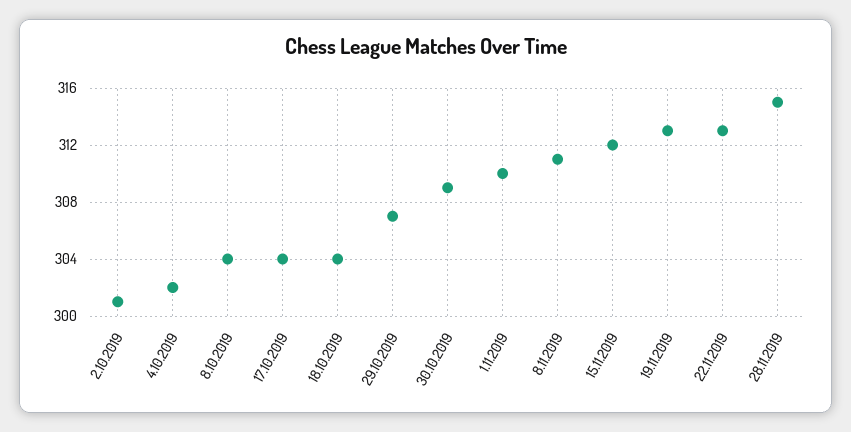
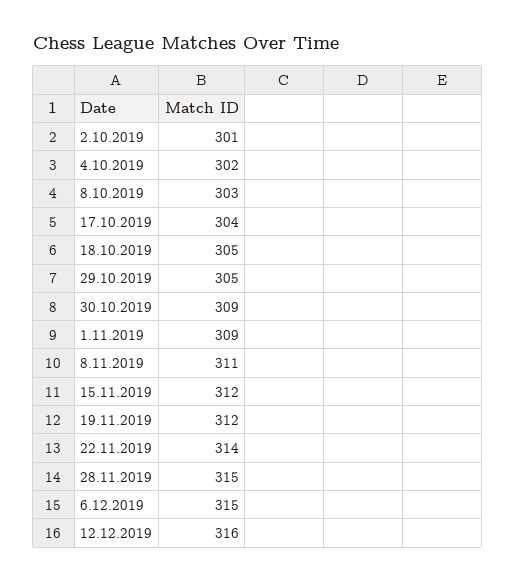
8.10.2019: 304 -> 303
18.10.2019: 304 -> 305
29.10.2019: 307 -> 305
1.11.2019: 310 -> 309
19.11.2019: 313 -> 312
22.11.2019: 313 -> 314
6.12.2019: none -> 315
12.12.2019: none -> 316

